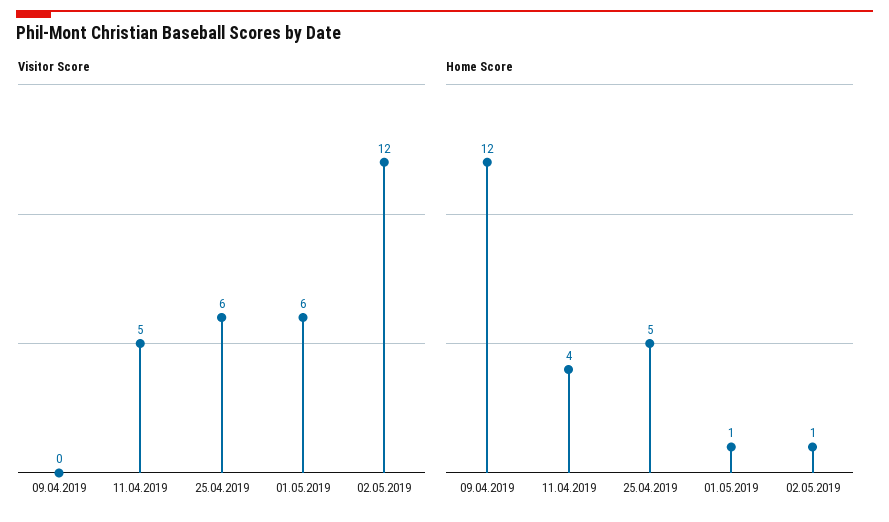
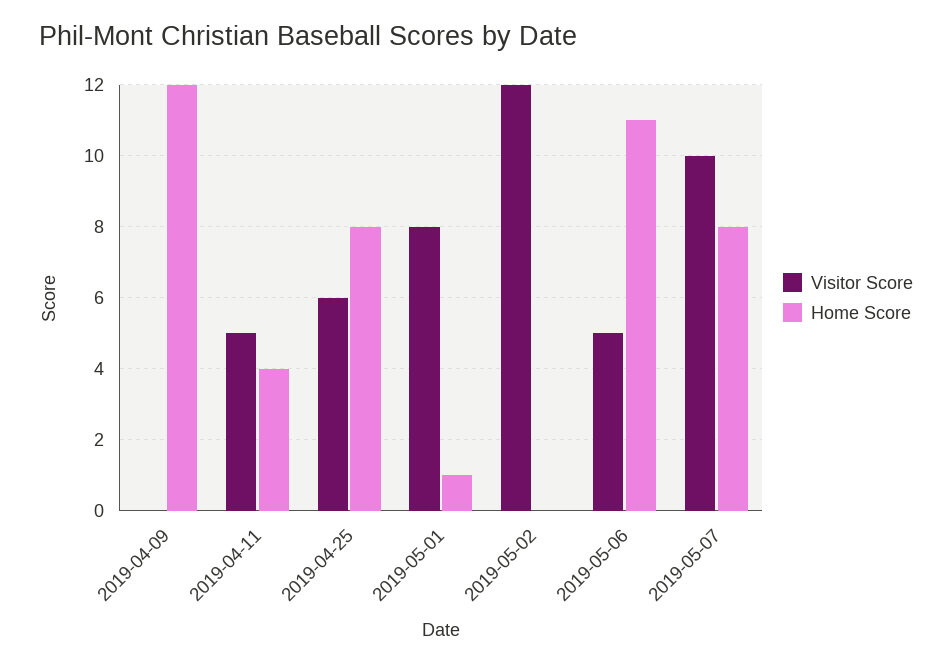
Visitor Score, 01.05.2019: 6 -> 8
Home Score, 25.04.2019: 5 -> 8
Home Score, 02.05.2019: 1 -> 0
Visitor Score, 2019-05-06: none -> 5
Home Score, 2019-05-06: none -> 11
Visitor Score, 2019-05-07: none -> 10
Home Score, 2019-05-07: none -> 8

